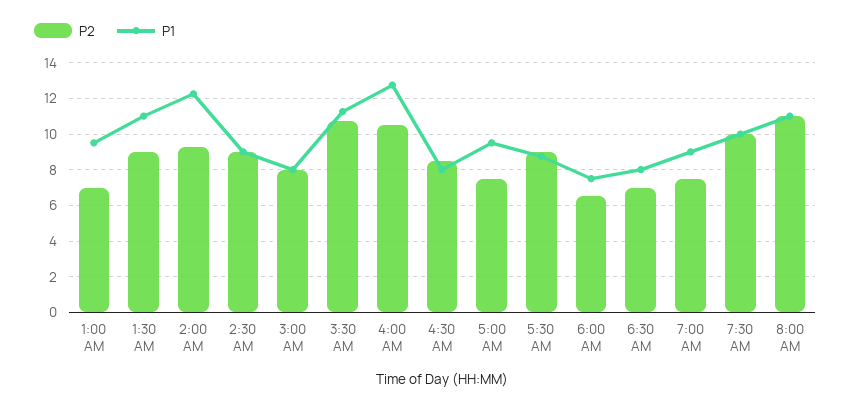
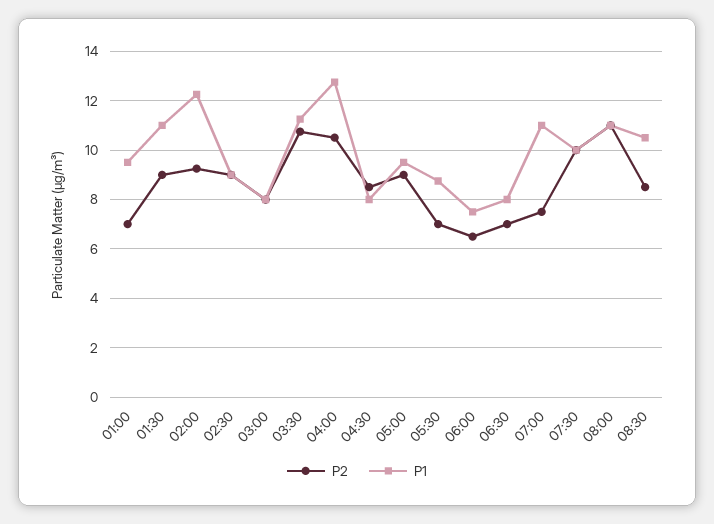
P2, 5:00 AM: 7.5 -> 9
P2, 5:30 AM: 9 -> 7
P1, 7:00 AM: 9 -> 11
P2, 08:30: none -> 8.5
P1, 08:30: none -> 10.5

